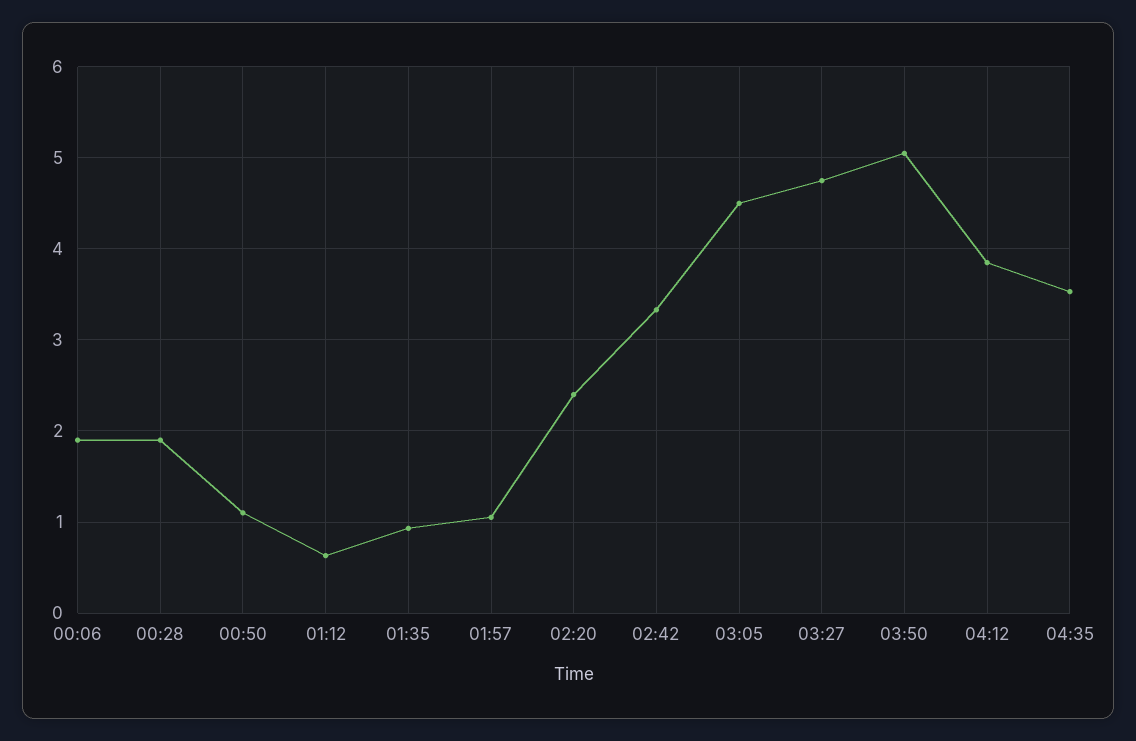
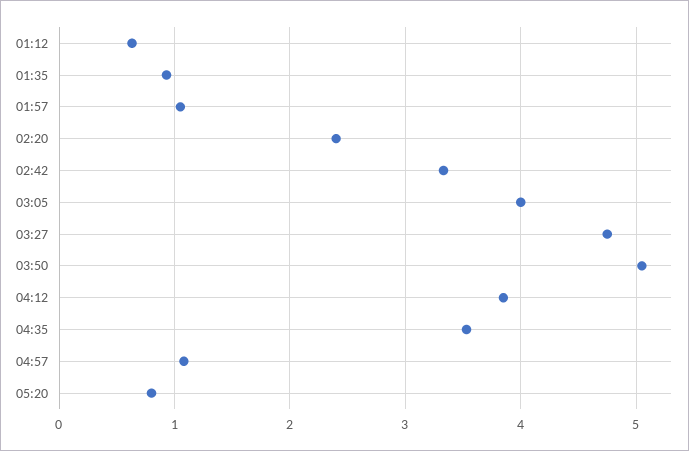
00:06: 1.9 -> none
00:28: 1.9 -> none
00:50: 1.1 -> none
03:05: 4.5 -> 4
04:57: none -> 1.1
05:20: none -> 0.8

